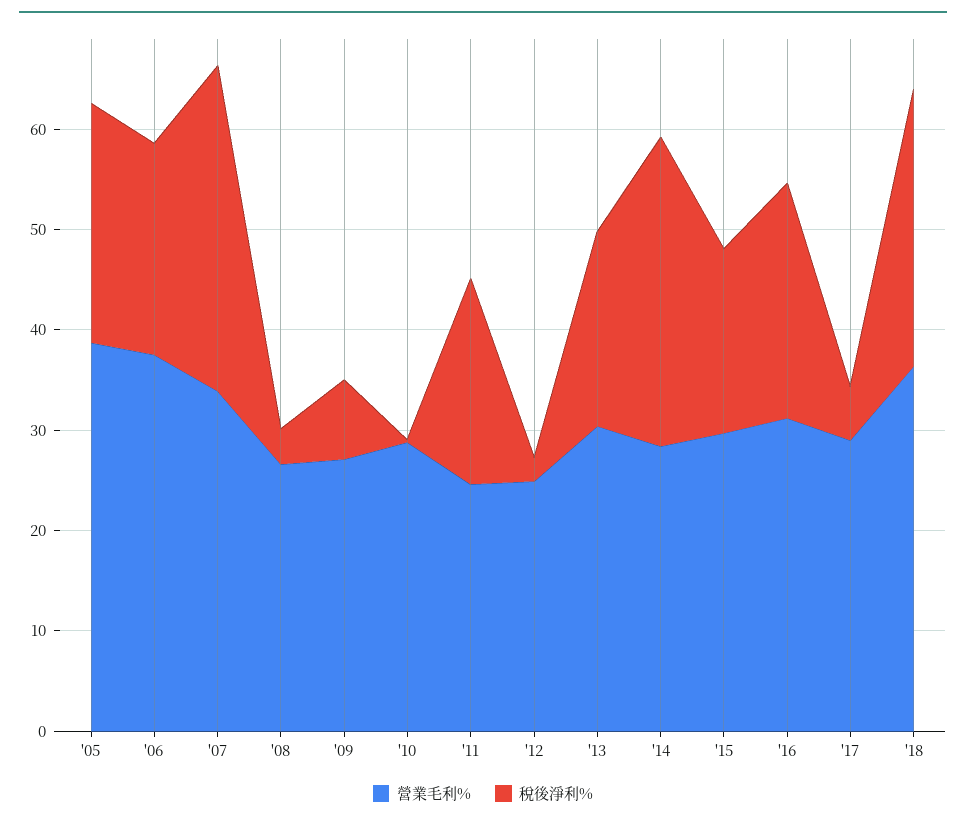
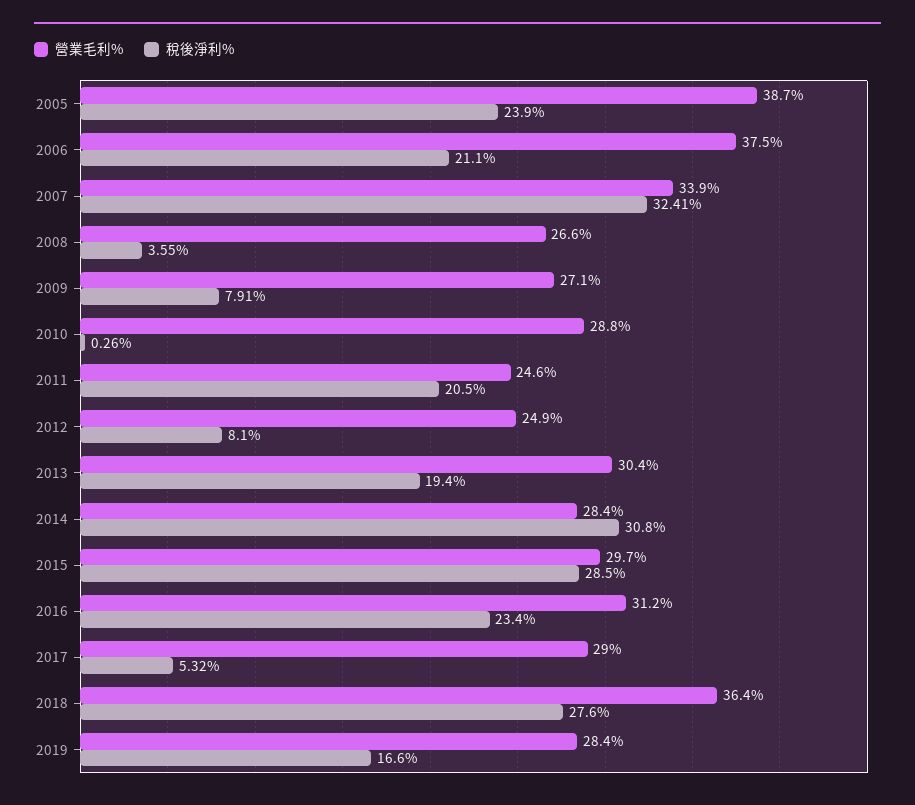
稅後淨利%, '12: 2 -> 8.1
稅後淨利%, '15: 18 -> 28.5
營業毛利%, 2019: none -> 28.4
稅後淨利%, 2019: none -> 16.6

